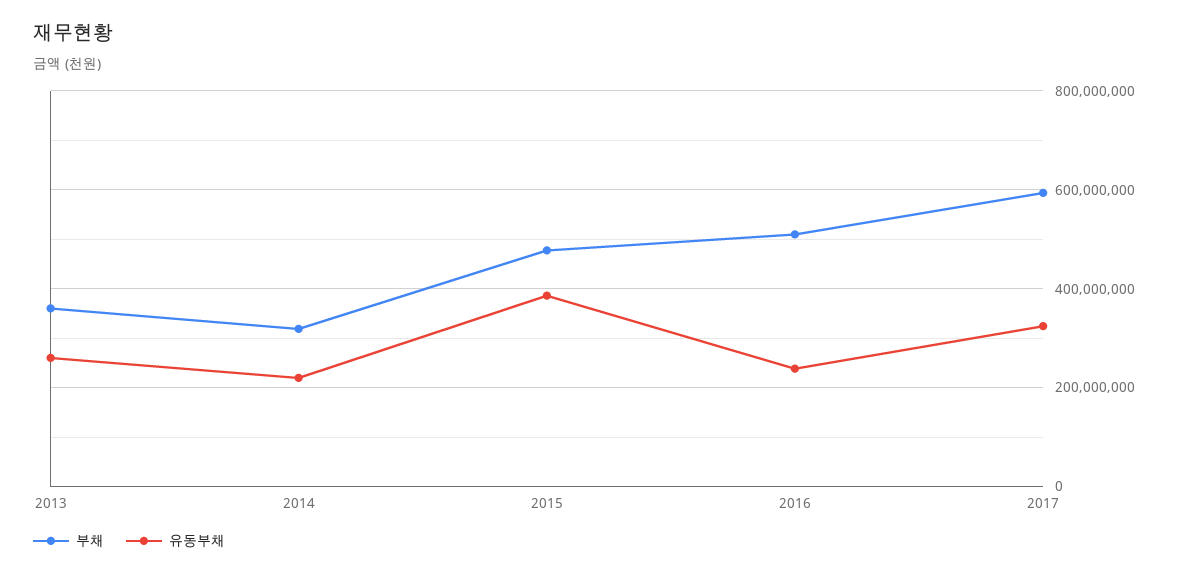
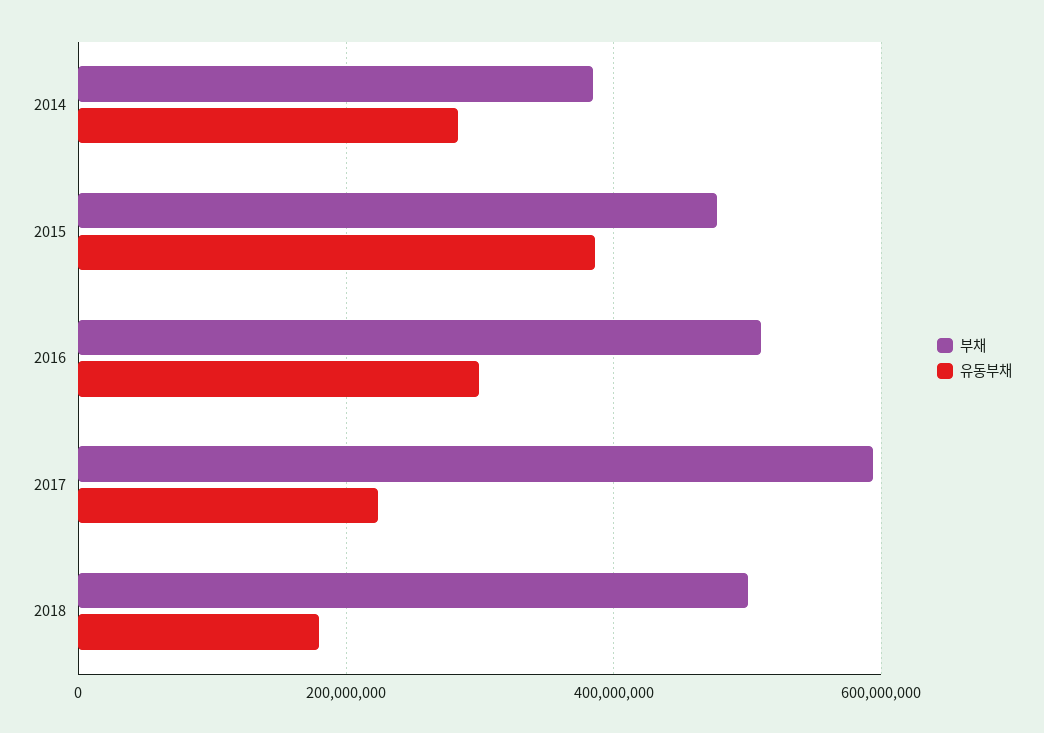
부채, 2013: 360000000 -> none
유동부채, 2013: 260000000 -> none
부채, 2014: 320000000 -> 380000000
유동부채, 2014: 220000000 -> 280000000
유동부채, 2016: 240000000 -> 300000000
유동부채, 2017: 320000000 -> 220000000
부채, 2018: none -> 500000000
유동부채, 2018: none -> 180000000

